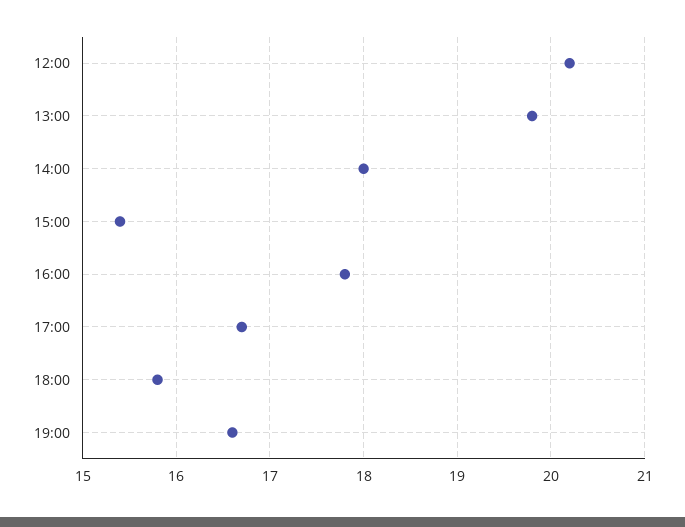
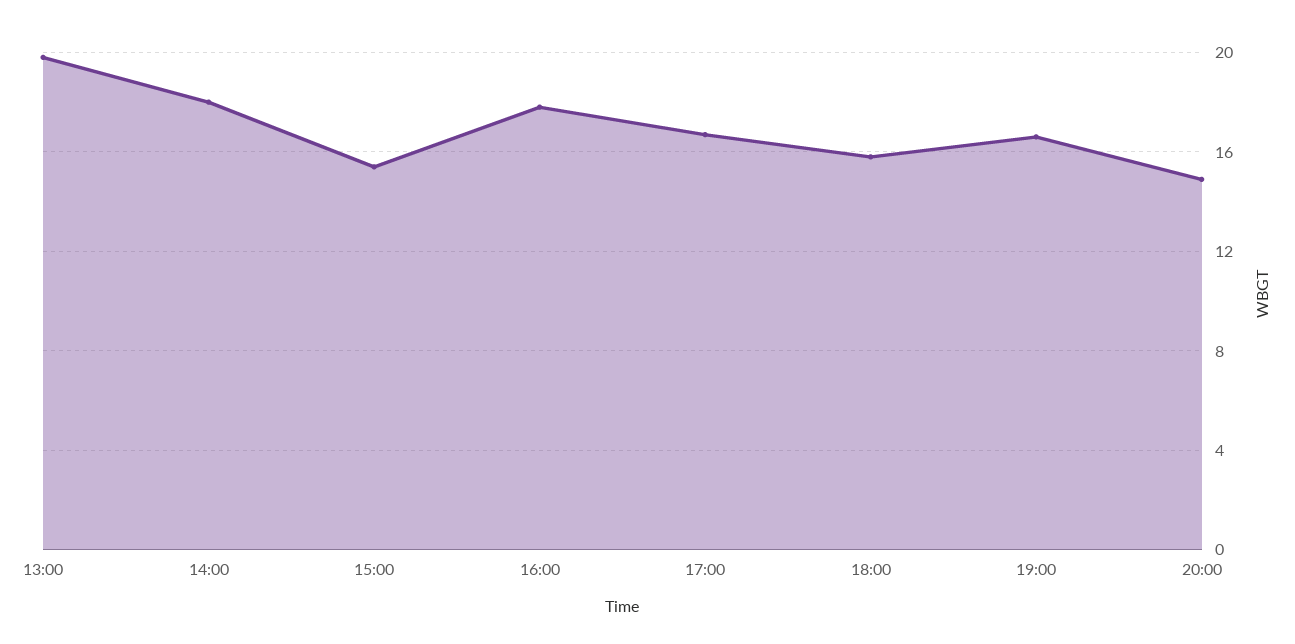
12:00: 20.2 -> none
20:00: none -> 15

